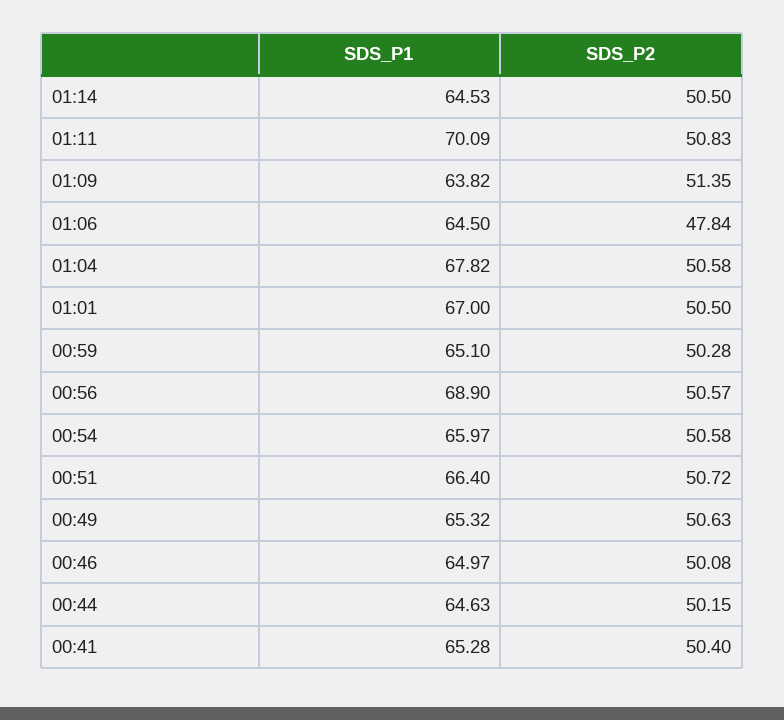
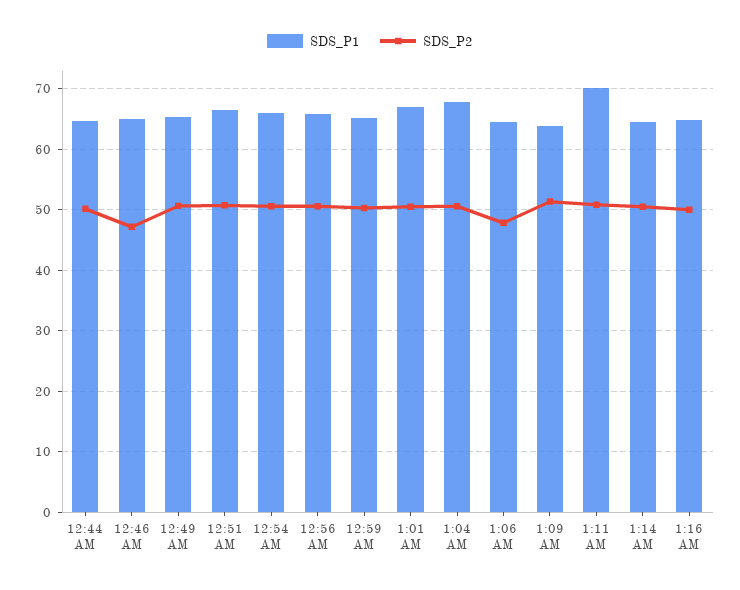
SDS_P1, 00:56: 68.9 -> 66
SDS_P2, 00:46: 50.08 -> 47
SDS_P1, 00:41: 65.28 -> none
SDS_P2, 00:41: 50.4 -> none
SDS_P1, 1:16 AM: none -> 65
SDS_P2, 1:16 AM: none -> 50

